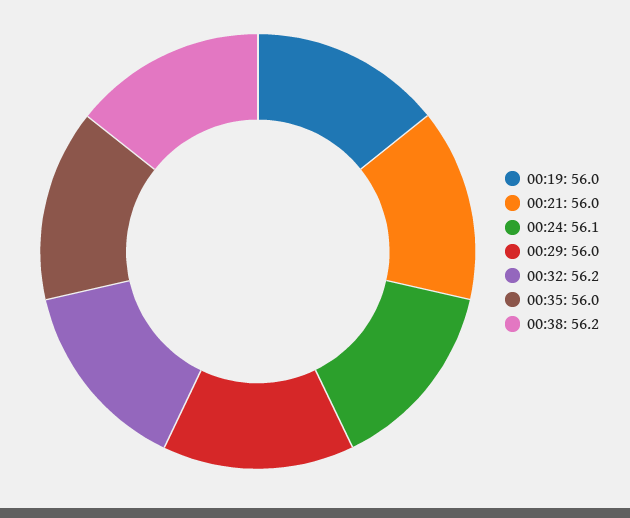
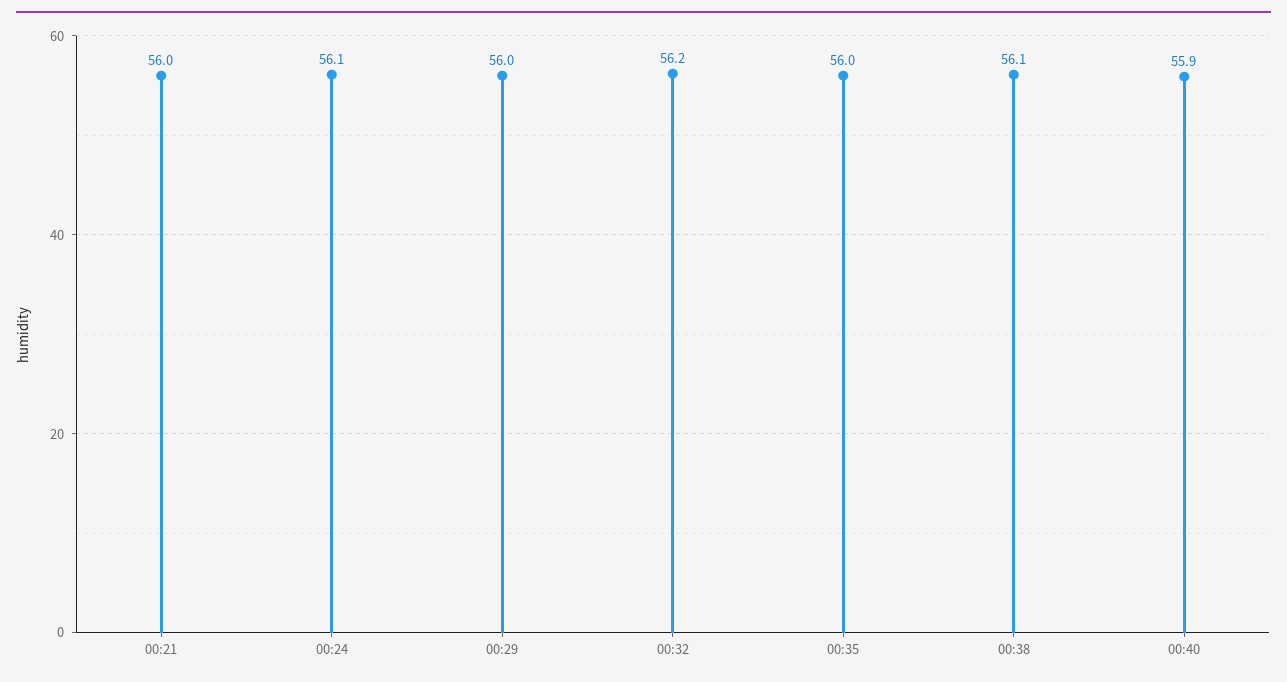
00:19: 56 -> none
00:38: 56.2 -> 56.1
00:40: none -> 55.9

